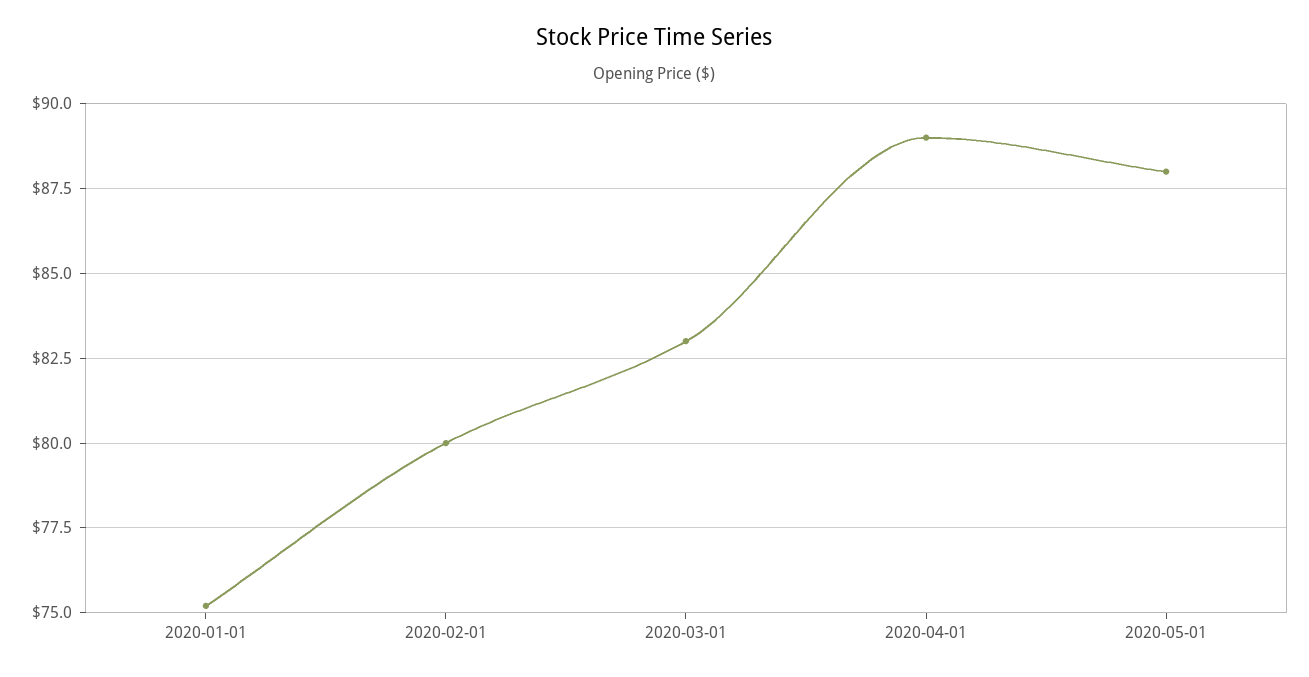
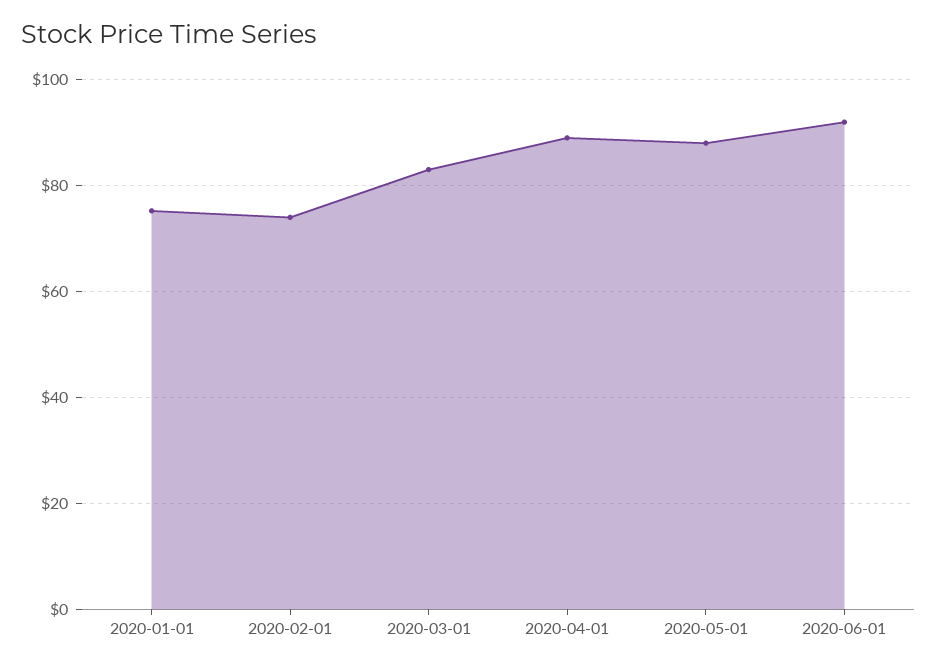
2020-02-01: 80 -> 74
2020-06-01: none -> 92

